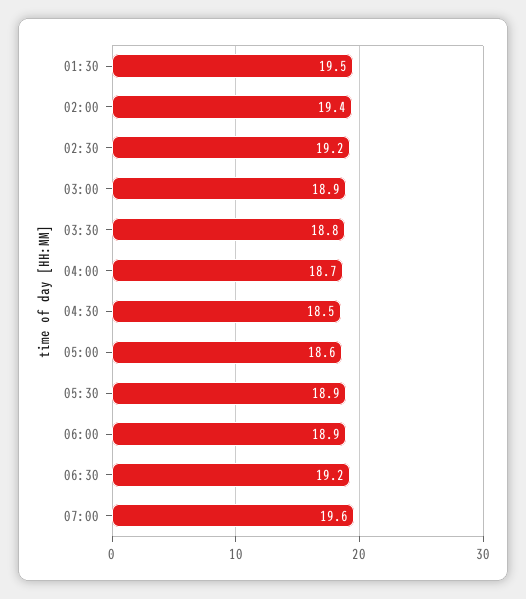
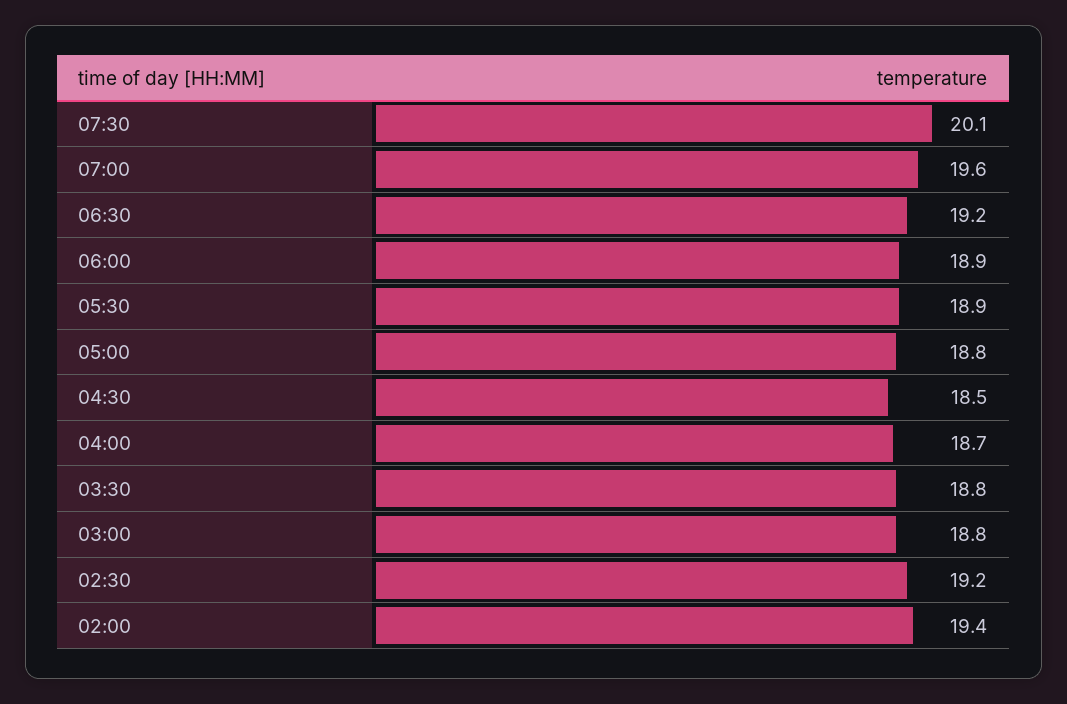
01:30: 19.5 -> none
03:00: 18.9 -> 18.8
05:00: 18.6 -> 18.8
07:30: none -> 20.1

